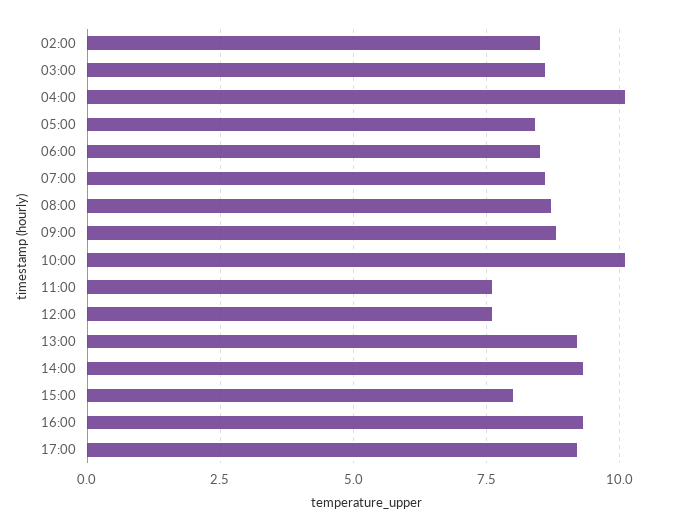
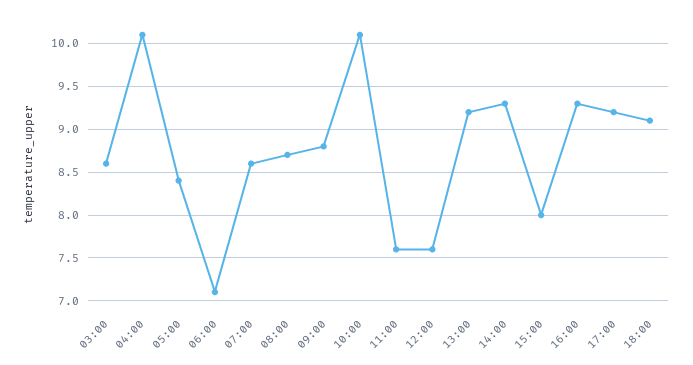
02:00: 8.5 -> none
06:00: 8.5 -> 7.1
18:00: none -> 9.1

